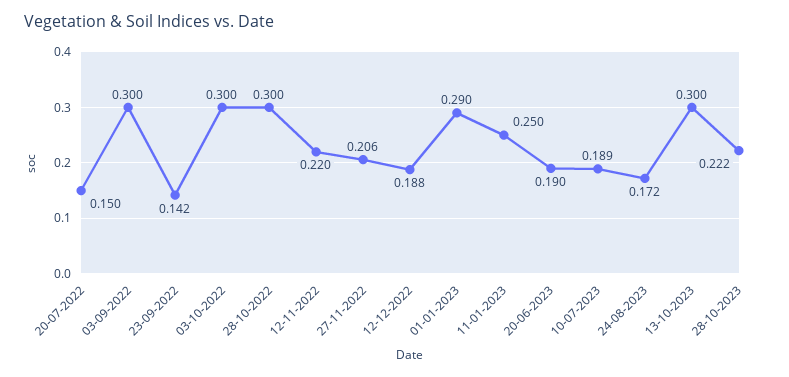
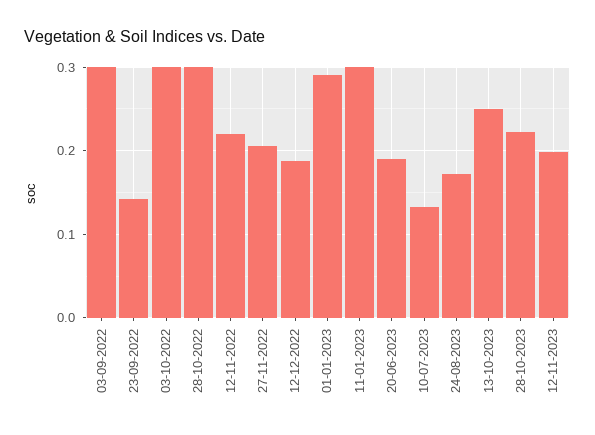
20-07-2022: 0.15 -> none
11-01-2023: 0.25 -> 0.3
10-07-2023: 0.189 -> 0.13
13-10-2023: 0.3 -> 0.25
12-11-2023: none -> 0.2

